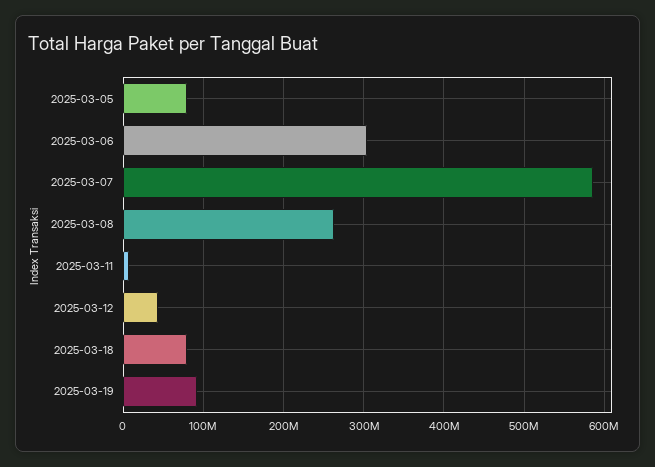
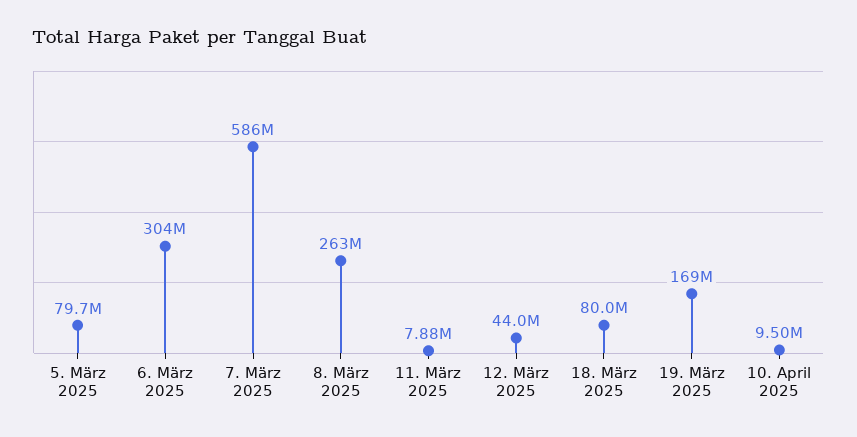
2025-03-19: 90000000 -> 169000000
10. April 2025: none -> 9500000

